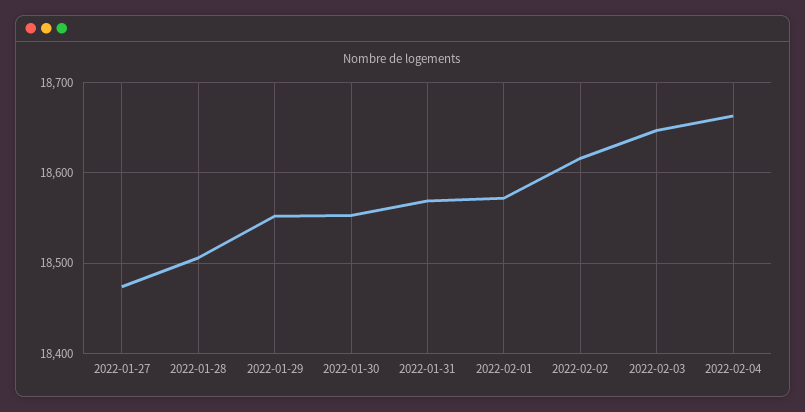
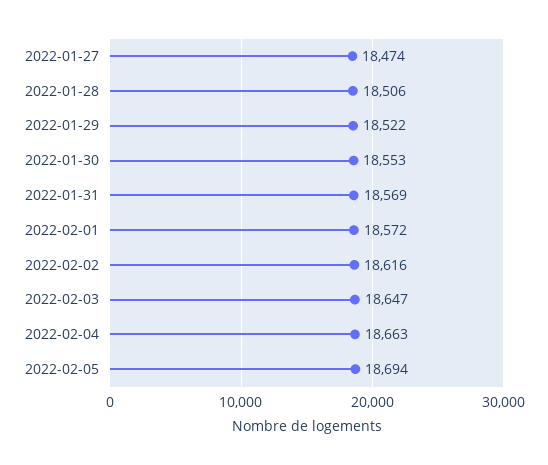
2022-01-29: 18550 -> 18522
2022-02-05: none -> 18694

